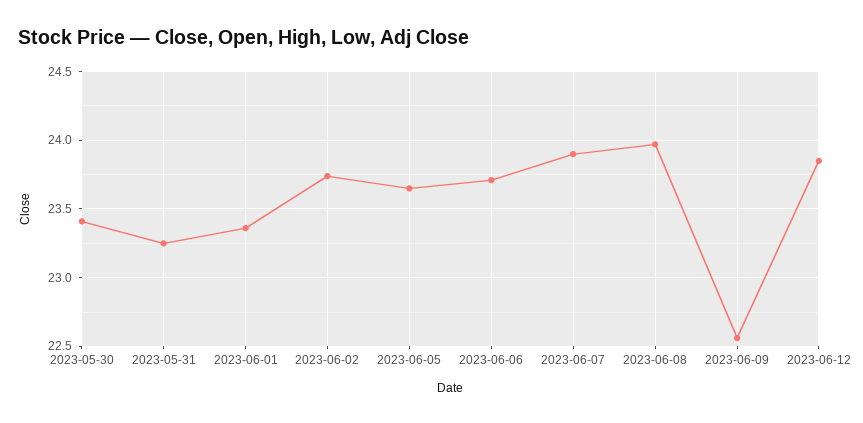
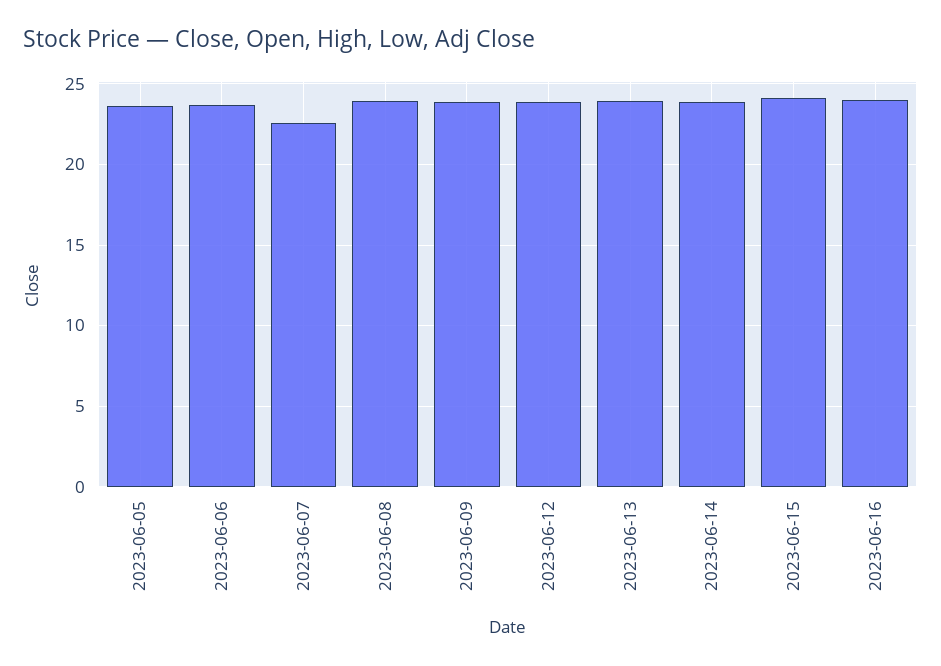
2023-05-30: 23.4 -> none
2023-05-31: 23.25 -> none
2023-06-01: 23.35 -> none
2023-06-02: 23.75 -> none
2023-06-07: 23.9 -> 22.5
2023-06-09: 22.55 -> 24
2023-06-13: none -> 24
2023-06-14: none -> 24
2023-06-15: none -> 24
2023-06-16: none -> 24

